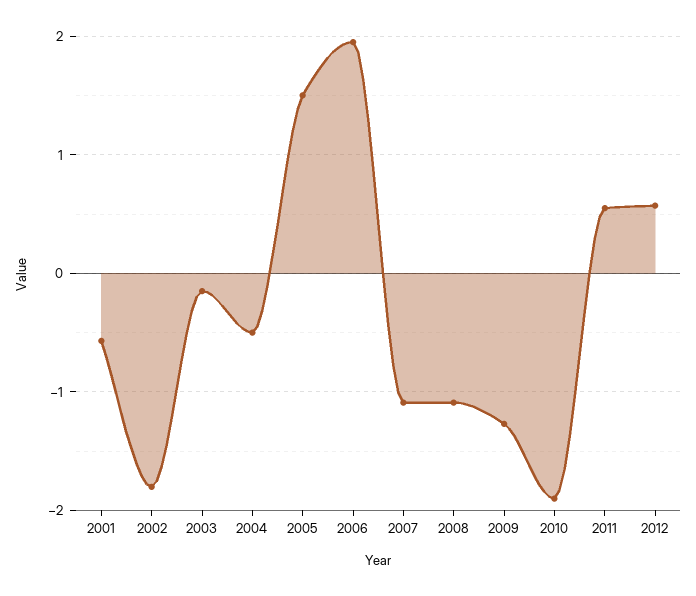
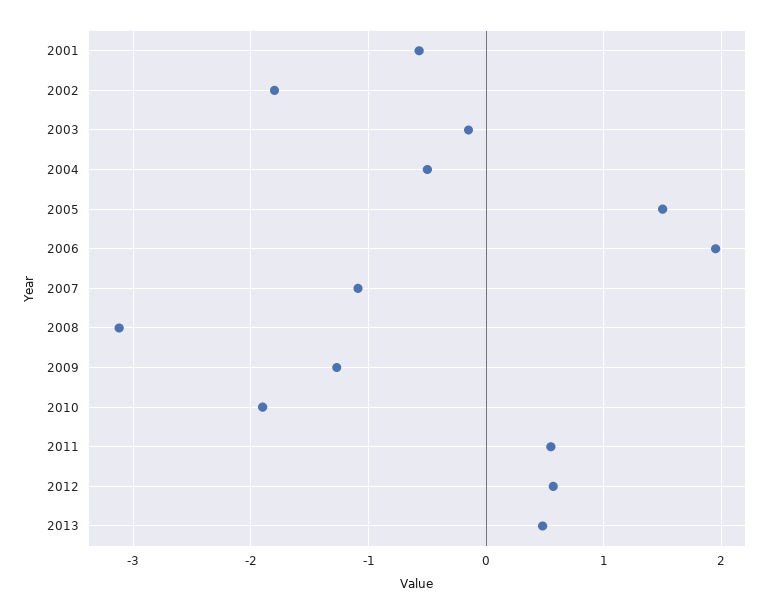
2008: -1.1 -> -3.1
2013: none -> 0.5

